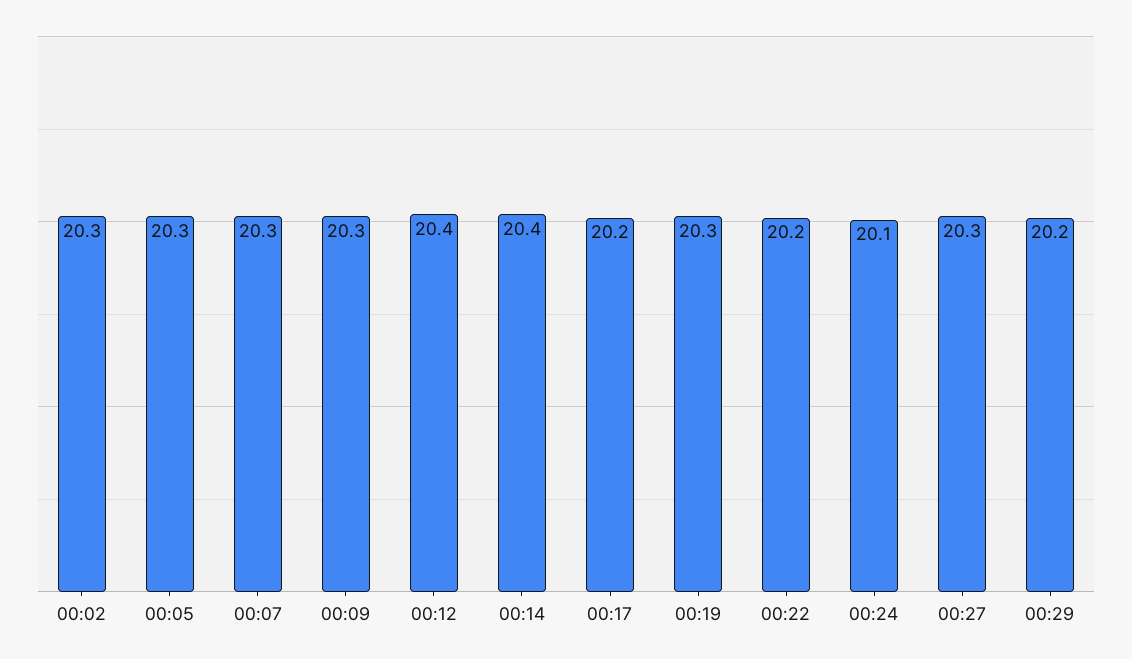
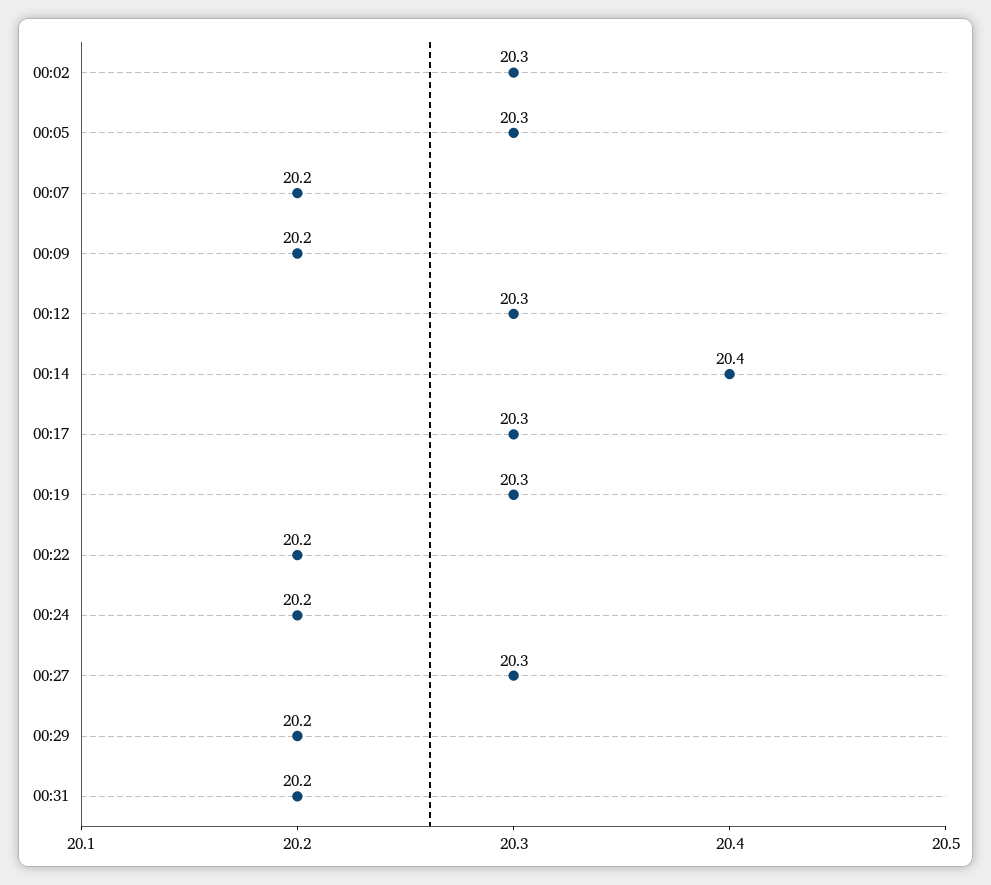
00:07: 20.3 -> 20.2
00:09: 20.3 -> 20.2
00:12: 20.4 -> 20.3
00:17: 20.2 -> 20.3
00:24: 20.1 -> 20.2
00:31: none -> 20.2

